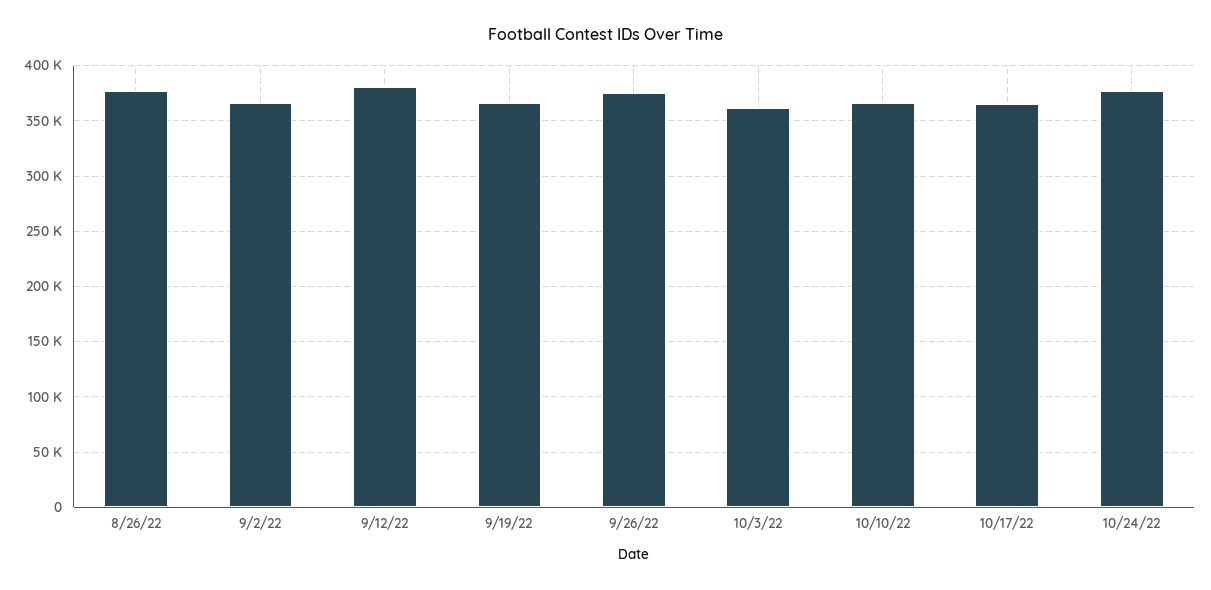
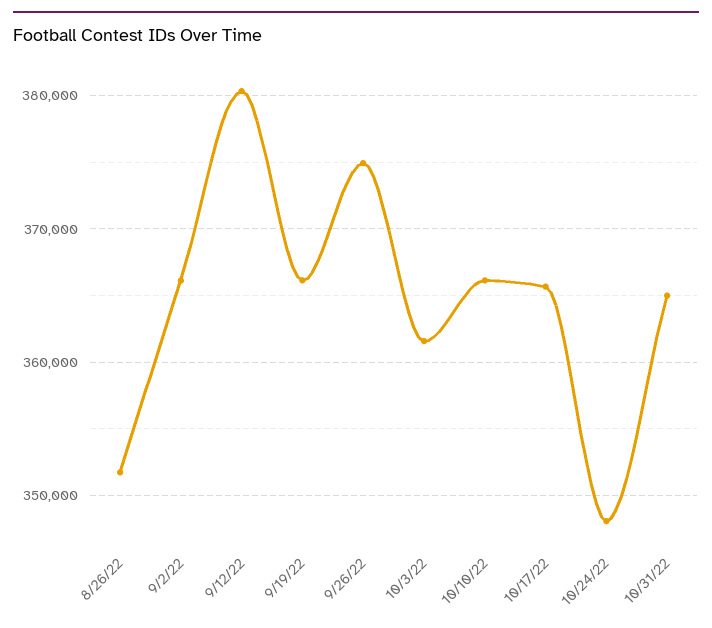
8/26/22: 380000 -> 352000
10/24/22: 380000 -> 348000
10/31/22: none -> 365000

